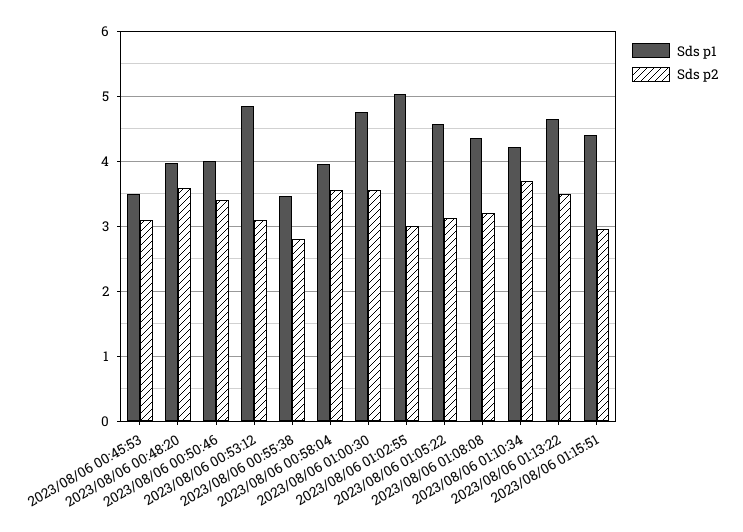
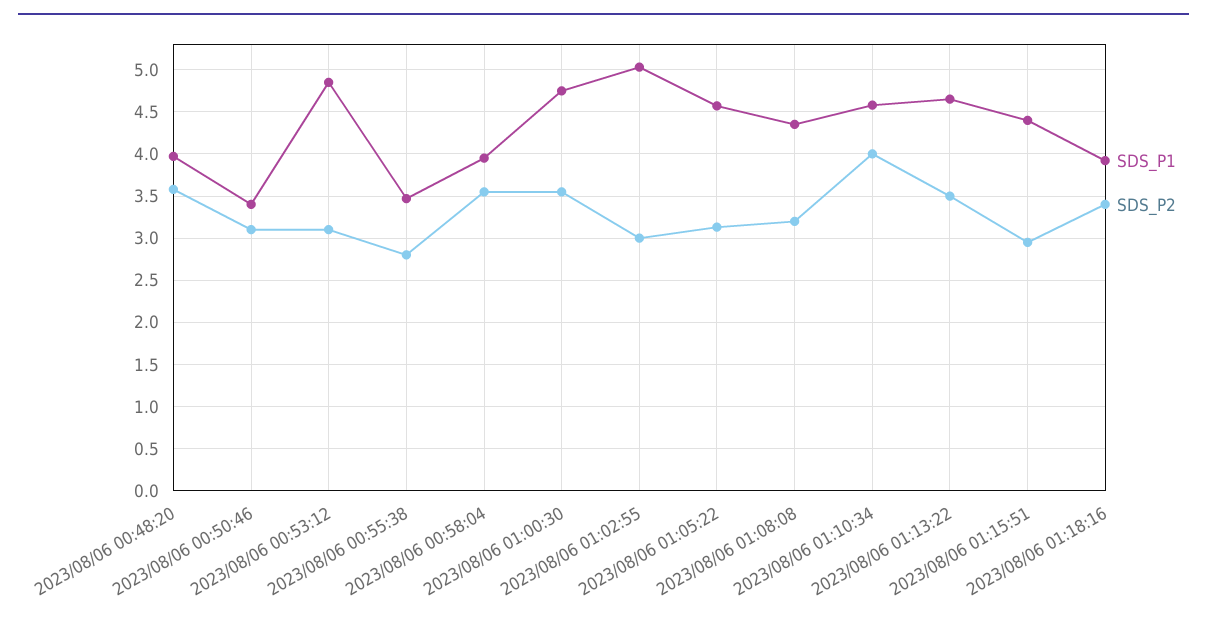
Sds p1, 2023/08/06 00:45:53: 3.5 -> none
Sds p2, 2023/08/06 00:45:53: 3.1 -> none
Sds p1, 2023/08/06 00:50:46: 4 -> 3.4
Sds p2, 2023/08/06 00:50:46: 3.4 -> 3.1
Sds p1, 2023/08/06 01:10:34: 4.2 -> 4.6
Sds p2, 2023/08/06 01:10:34: 3.7 -> 4
Sds p1, 2023/08/06 01:18:16: none -> 3.9
Sds p2, 2023/08/06 01:18:16: none -> 3.4

